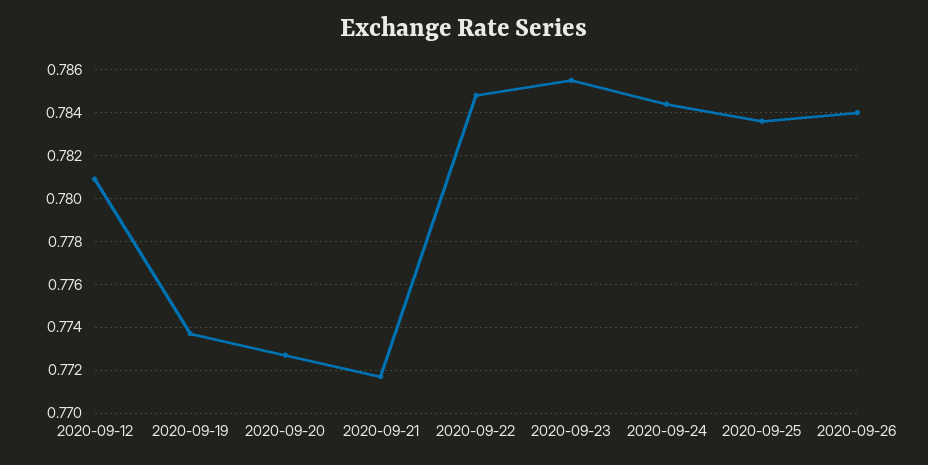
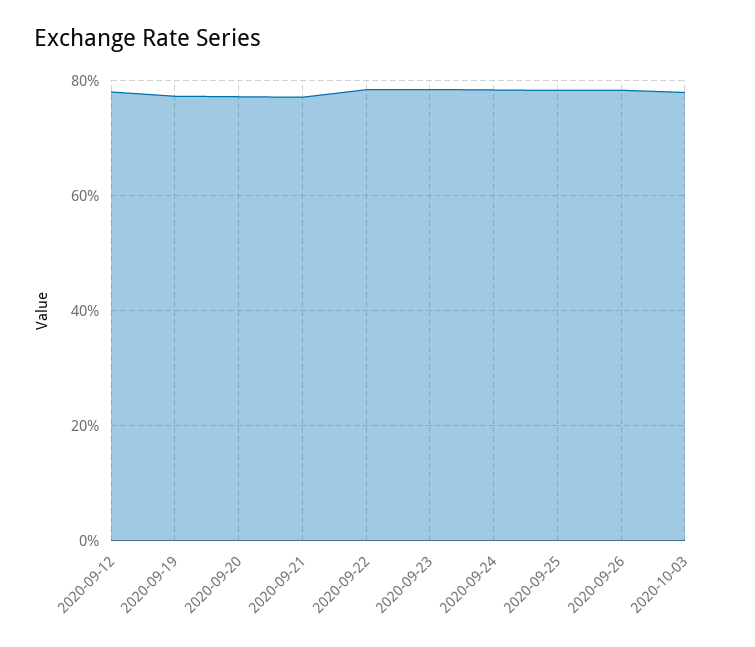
2020-10-03: none -> 0.78

